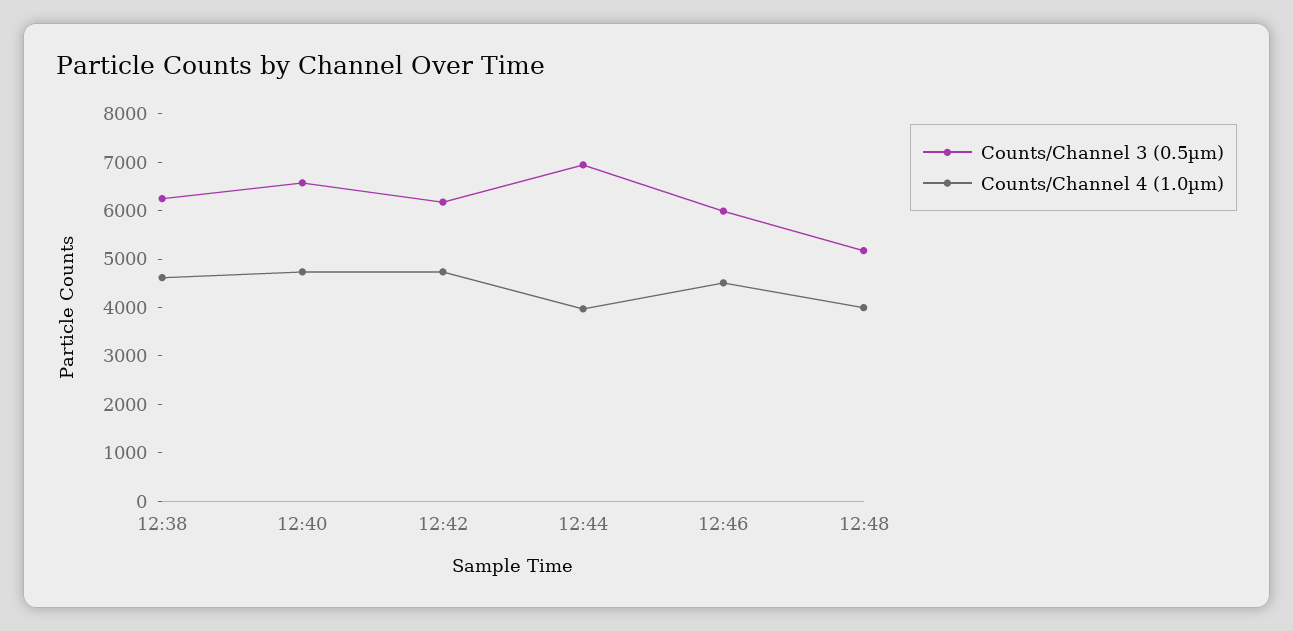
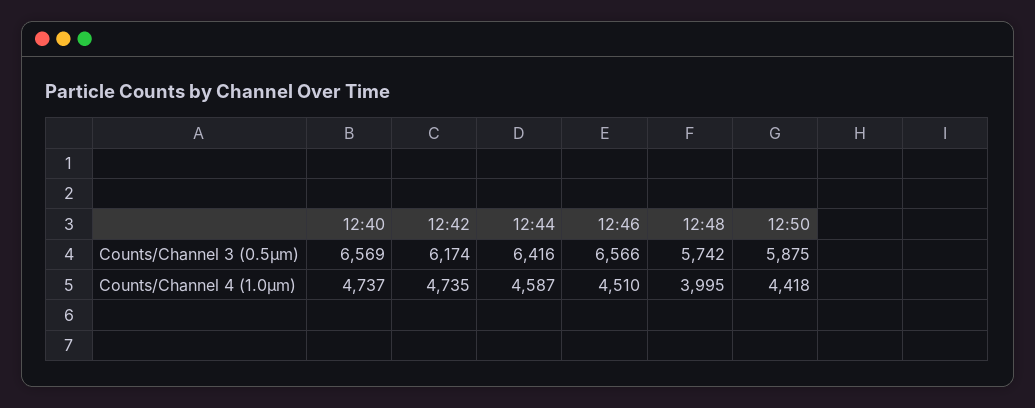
Counts/Channel 3 (0.5µm), 12:38: 6200 -> none
Counts/Channel 4 (1.0µm), 12:38: 4600 -> none
Counts/Channel 3 (0.5µm), 12:44: 7000 -> 6416
Counts/Channel 4 (1.0µm), 12:44: 4000 -> 4587
Counts/Channel 3 (0.5µm), 12:46: 6000 -> 6566
Counts/Channel 3 (0.5µm), 12:48: 5200 -> 5742
Counts/Channel 3 (0.5µm), 12:50: none -> 5875
Counts/Channel 4 (1.0µm), 12:50: none -> 4418

